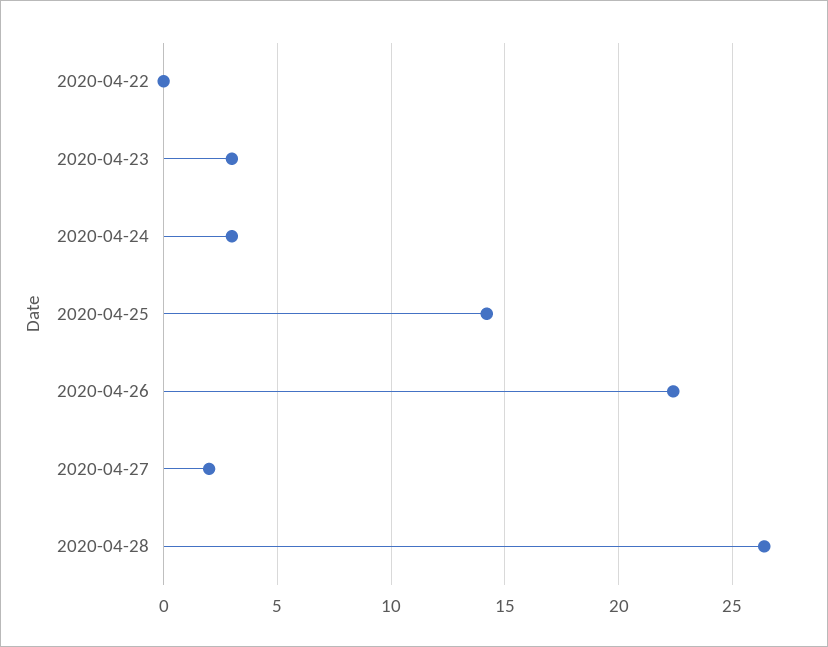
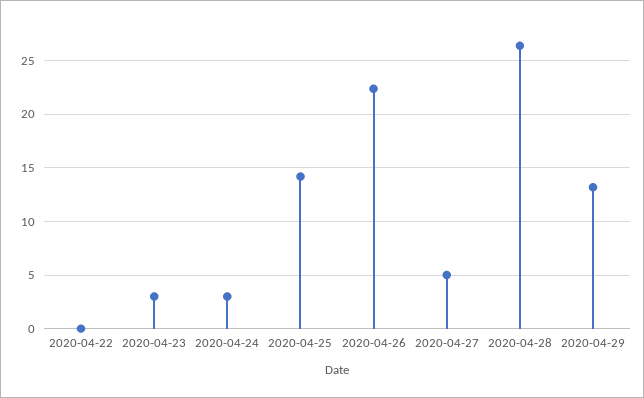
2020-04-27: 2 -> 5
2020-04-29: none -> 13

